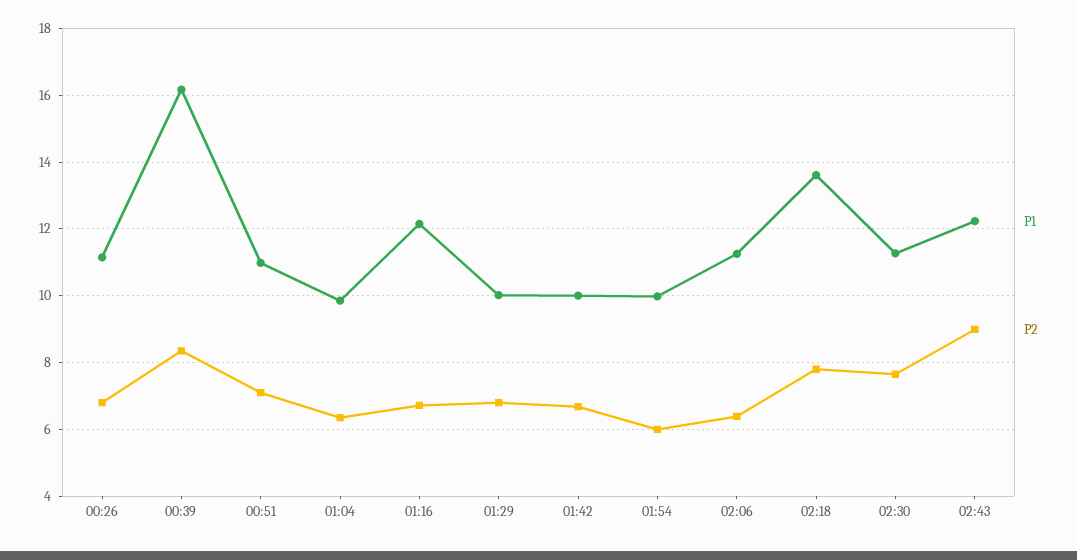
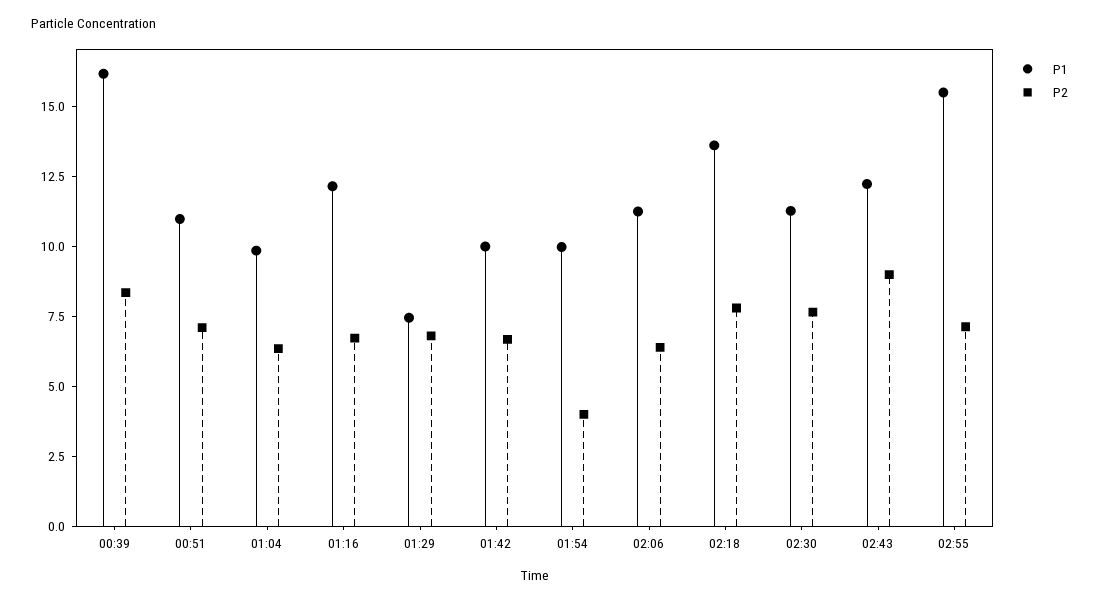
P1, 00:26: 11.2 -> none
P2, 00:26: 6.8 -> none
P1, 01:29: 10 -> 7.5
P2, 01:54: 6 -> 4
P1, 02:55: none -> 15.5
P2, 02:55: none -> 7

